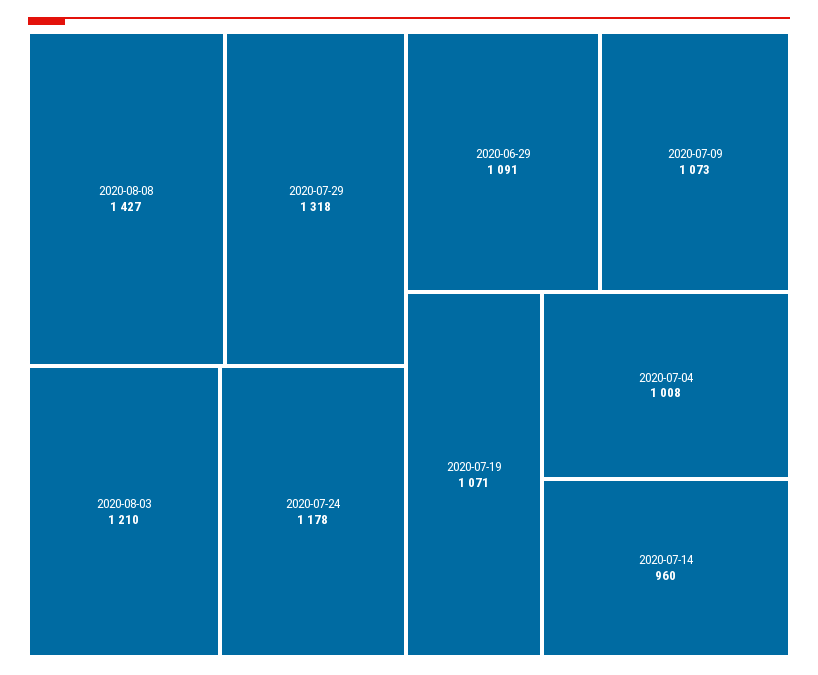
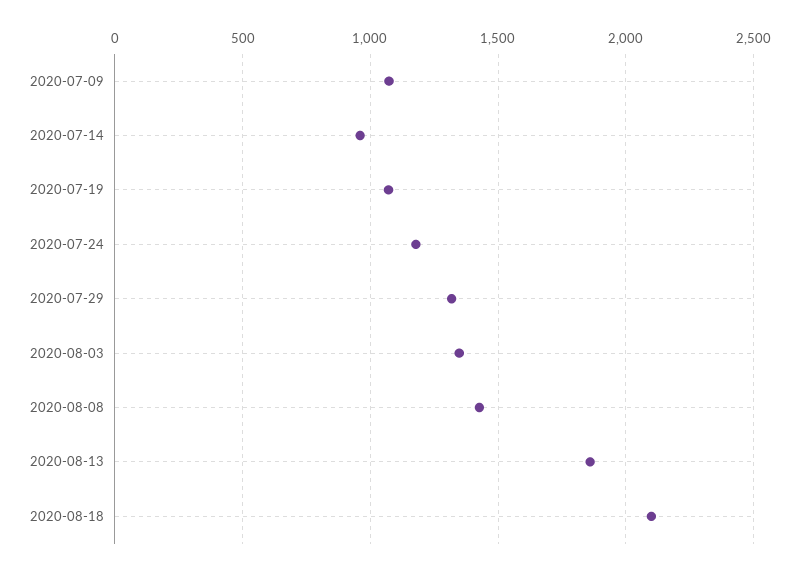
2020-08-03: 1210 -> 1350
2020-06-29: 1091 -> none
2020-07-04: 1008 -> none
2020-08-13: none -> 1850
2020-08-18: none -> 2100

